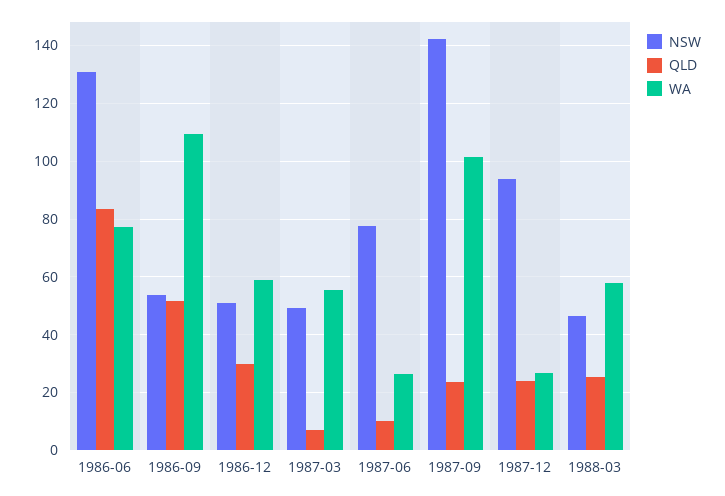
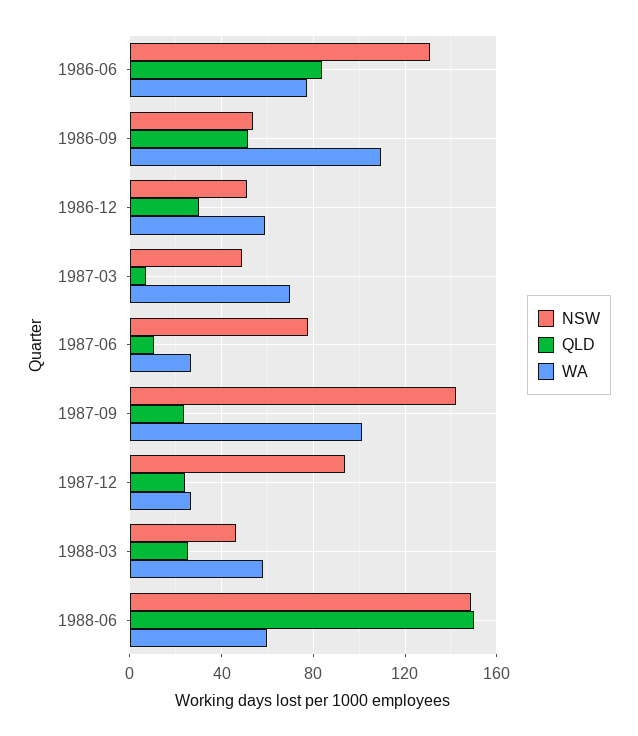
WA, 1987-03: 55 -> 70
NSW, 1988-06: none -> 150
QLD, 1988-06: none -> 150
WA, 1988-06: none -> 60

